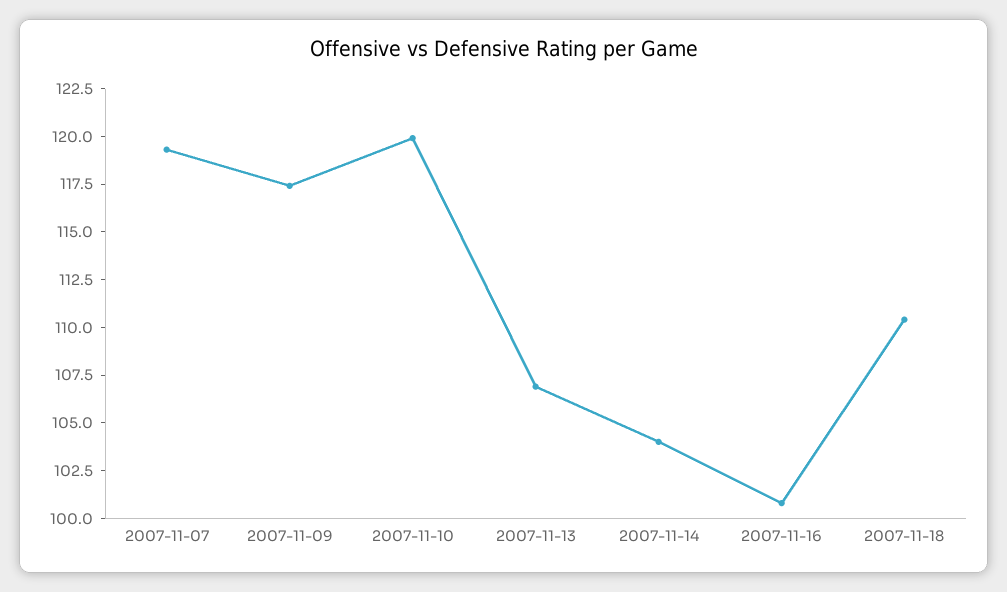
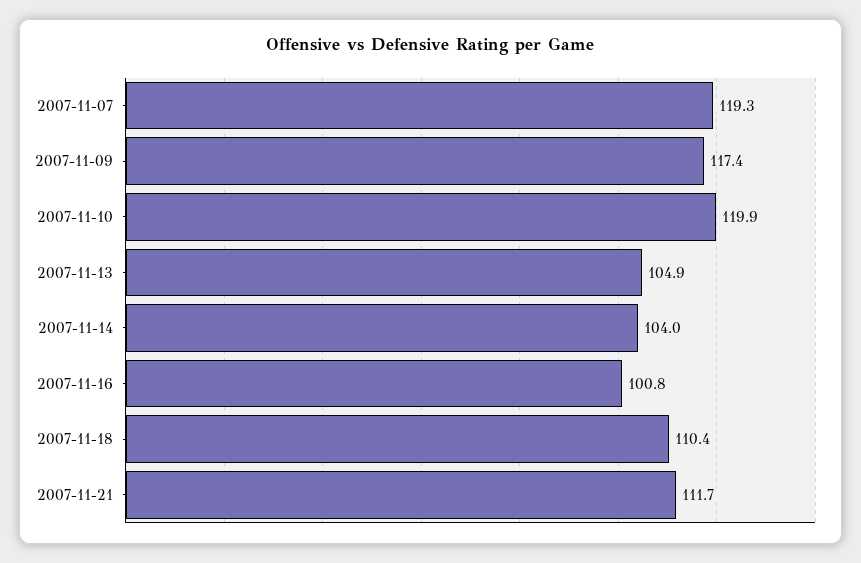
2007-11-13: 107 -> 104.9
2007-11-21: none -> 111.7

